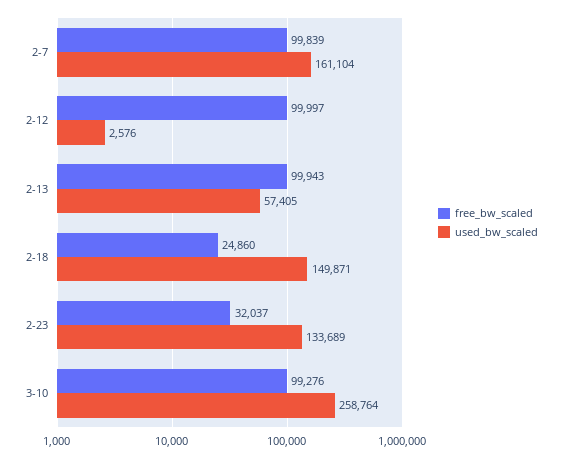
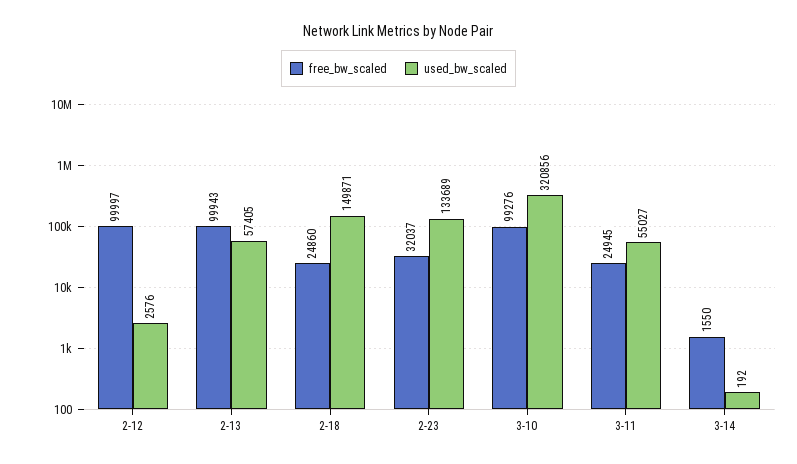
free_bw_scaled, 2-7: 99839 -> none
used_bw_scaled, 2-7: 161104 -> none
used_bw_scaled, 3-10: 258764 -> 320856
free_bw_scaled, 3-11: none -> 24945
used_bw_scaled, 3-11: none -> 55027
free_bw_scaled, 3-14: none -> 1550
used_bw_scaled, 3-14: none -> 192

